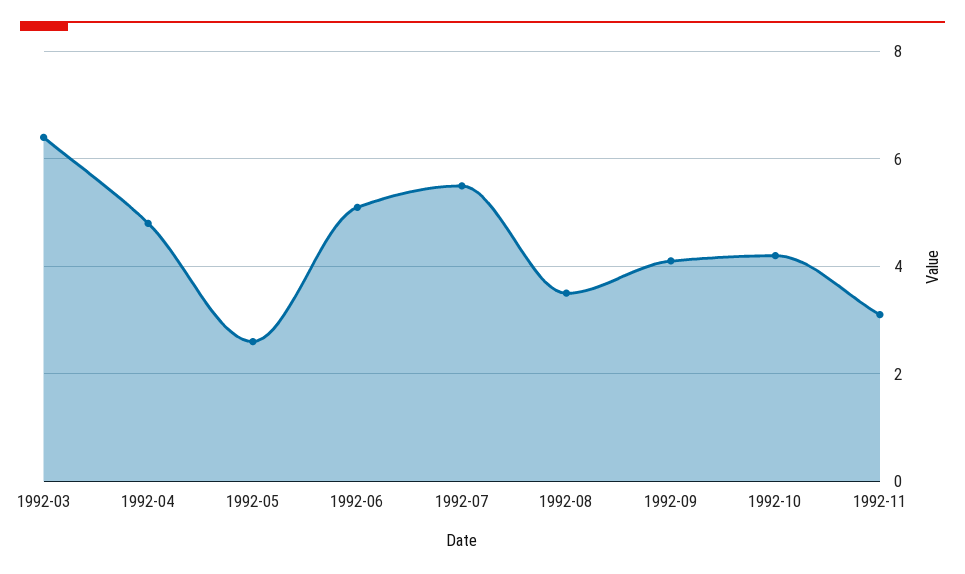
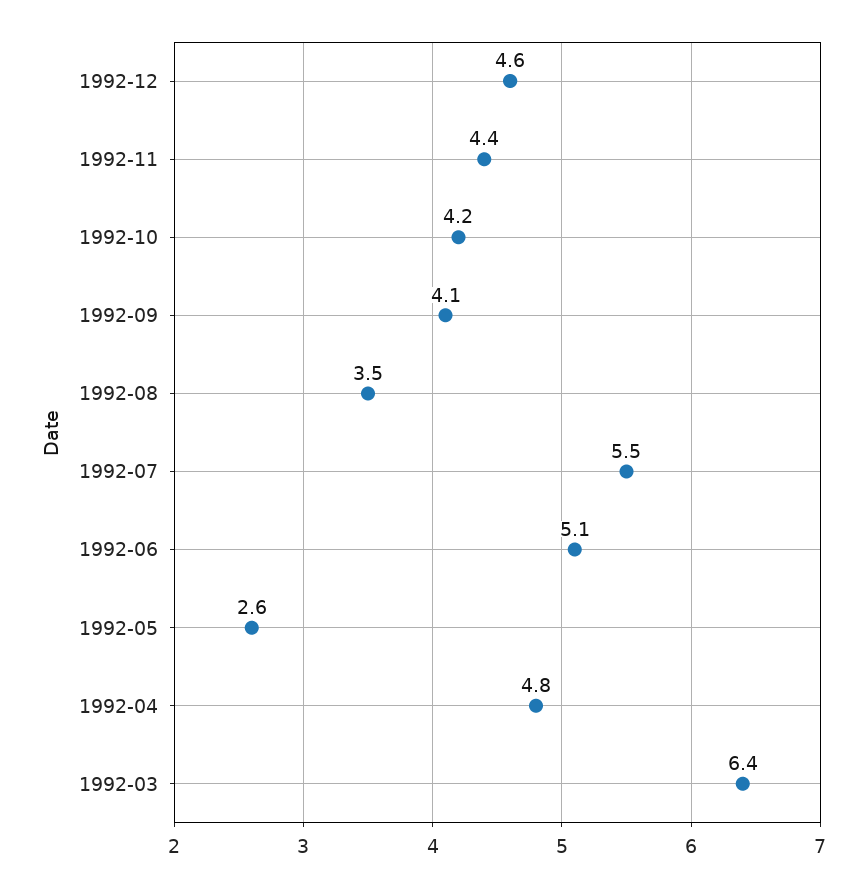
1992-11: 3 -> 4.4
1992-12: none -> 4.6

